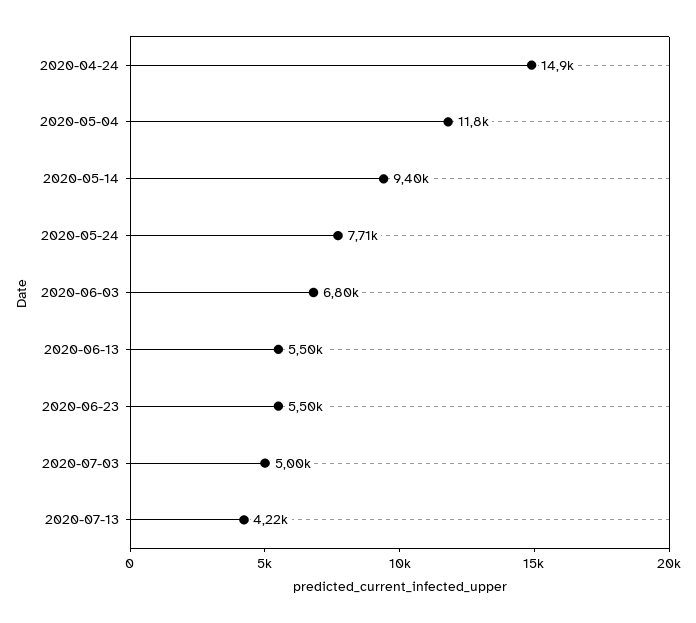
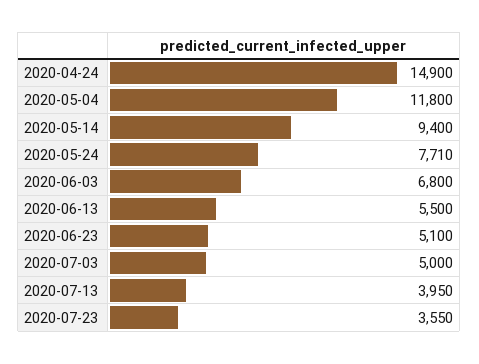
2020-06-23: 5500 -> 5100
2020-07-13: 4220 -> 3950
2020-07-23: none -> 3550

